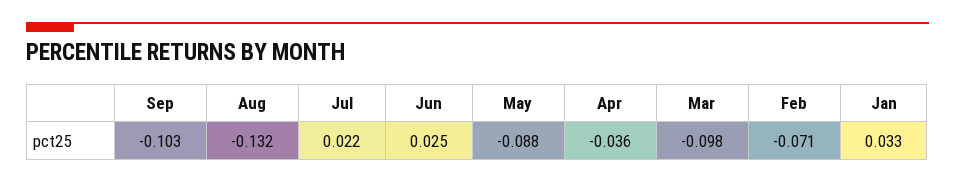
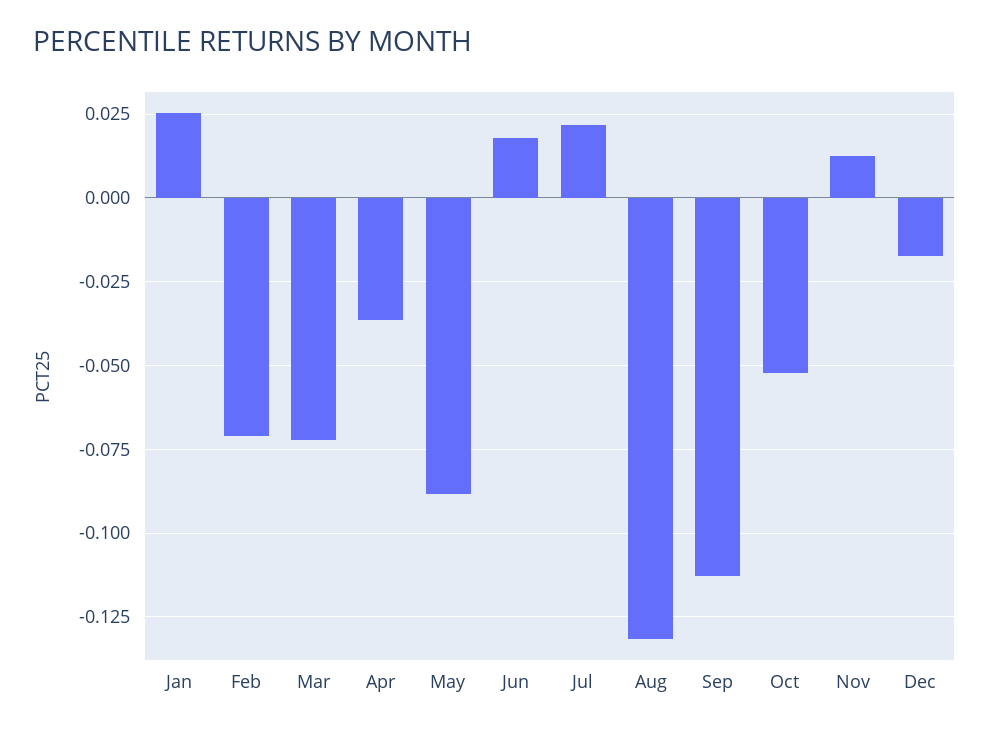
Sep: -0.103 -> -0.1125
Jun: 0.025 -> 0.0175
Mar: -0.098 -> -0.0725
Jan: 0.033 -> 0.025
Oct: none -> -0.0525
Nov: none -> 0.0125
Dec: none -> -0.0175

